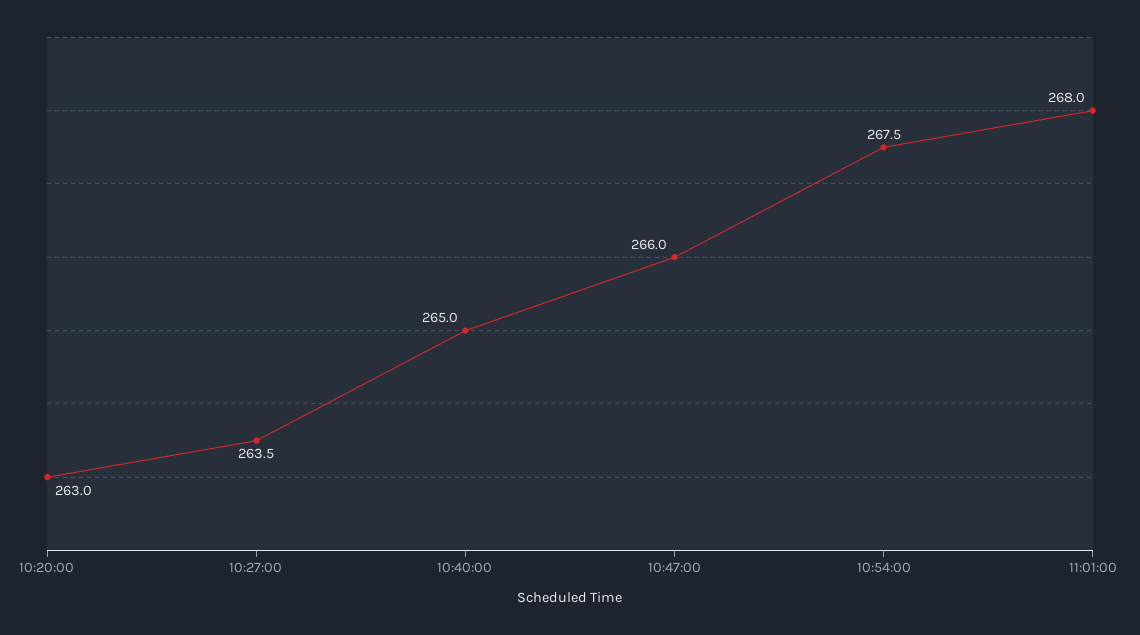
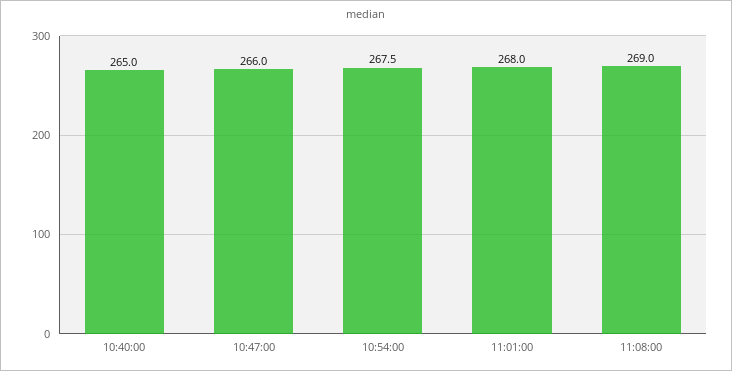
10:20:00: 263 -> none
10:27:00: 263.5 -> none
11:08:00: none -> 269

